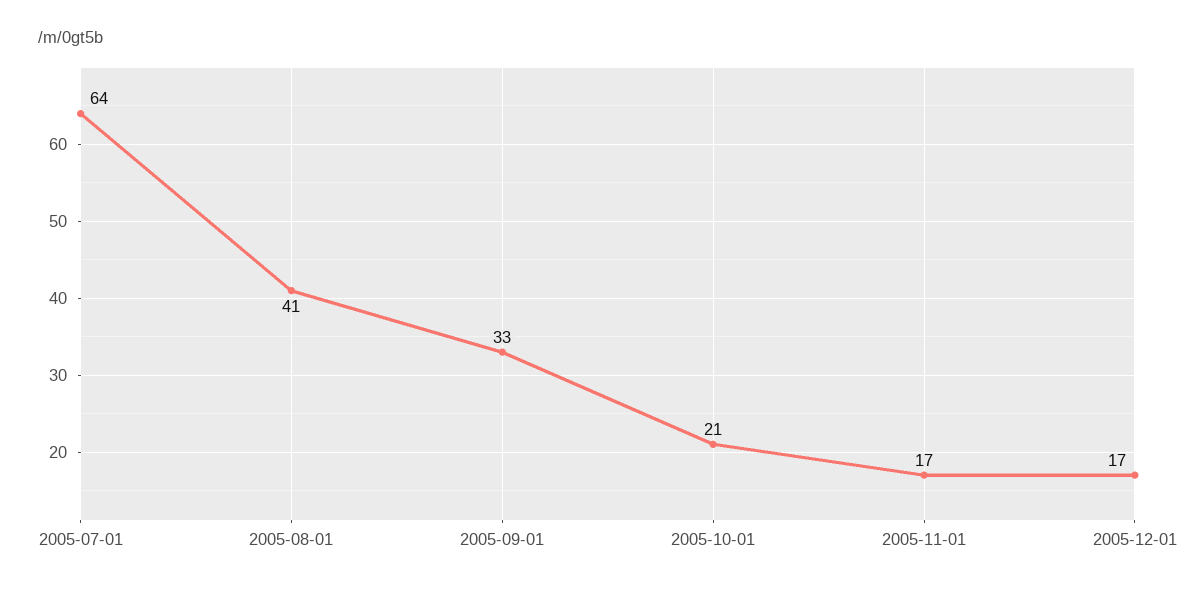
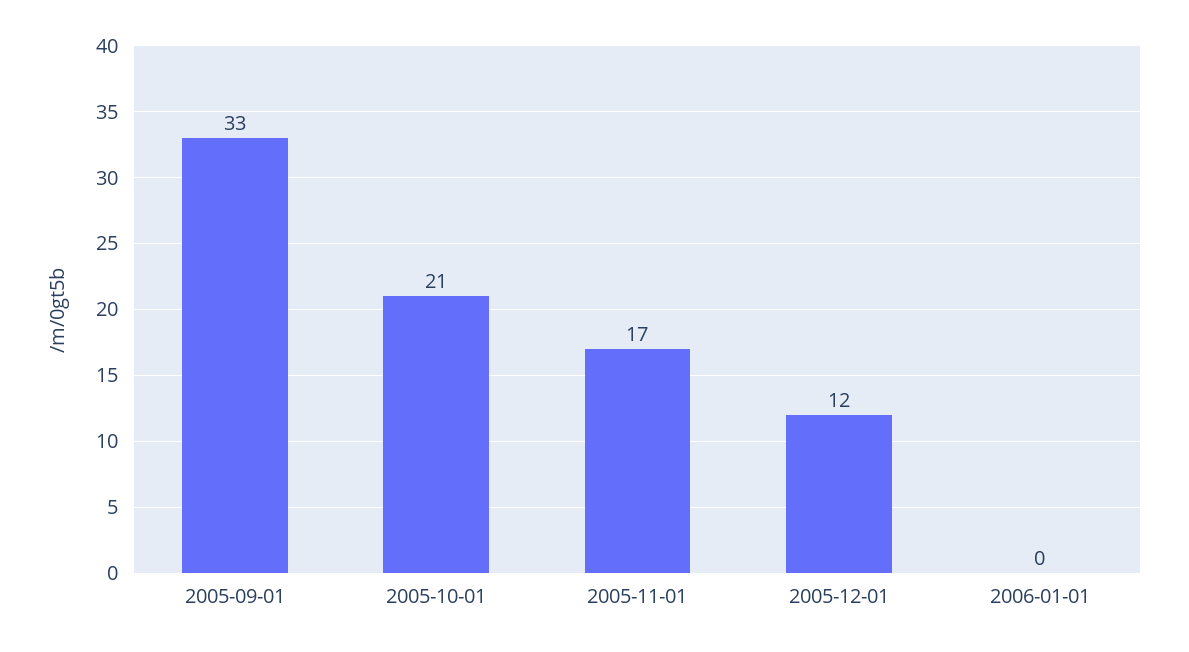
2005-07-01: 64 -> none
2005-08-01: 41 -> none
2005-12-01: 17 -> 12
2006-01-01: none -> 0

